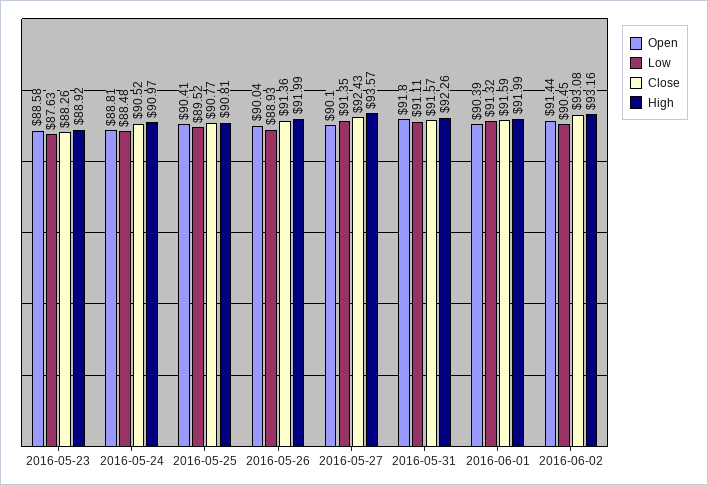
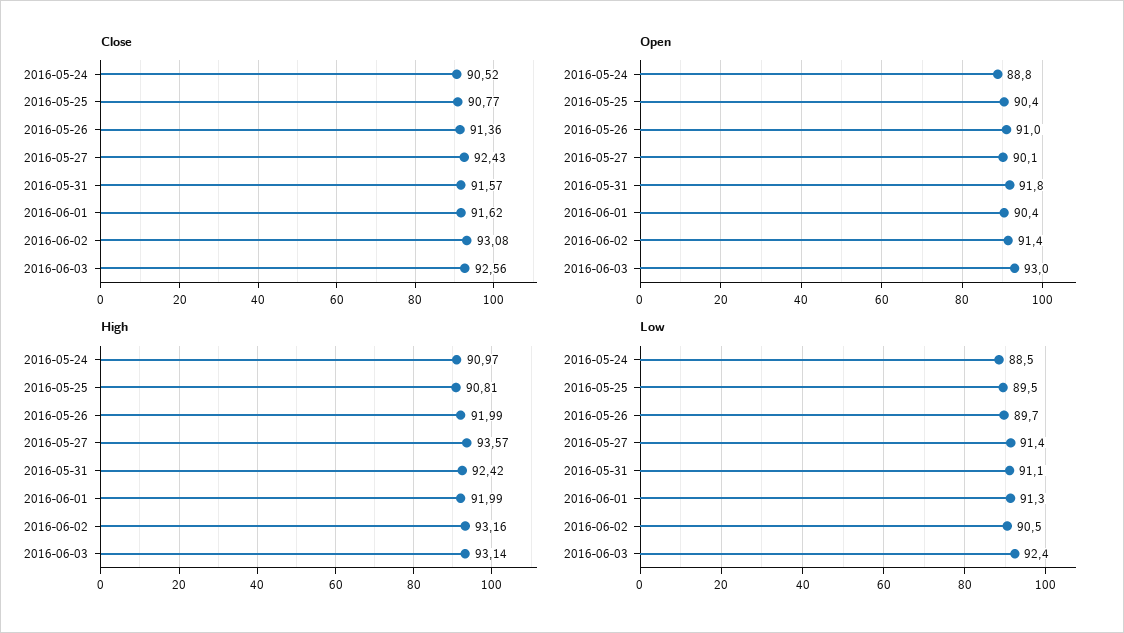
Open, 2016-05-23: 88.58 -> none
Low, 2016-05-23: 87.63 -> none
Close, 2016-05-23: 88.26 -> none
High, 2016-05-23: 88.92 -> none
Open, 2016-05-26: 90.04 -> 91
Low, 2016-05-26: 88.93 -> 89.7
High, 2016-05-31: 92.26 -> 92.42
Close, 2016-06-01: 91.59 -> 91.62
Close, 2016-06-03: none -> 92.56
Open, 2016-06-03: none -> 93
High, 2016-06-03: none -> 93.14
Low, 2016-06-03: none -> 92.4

